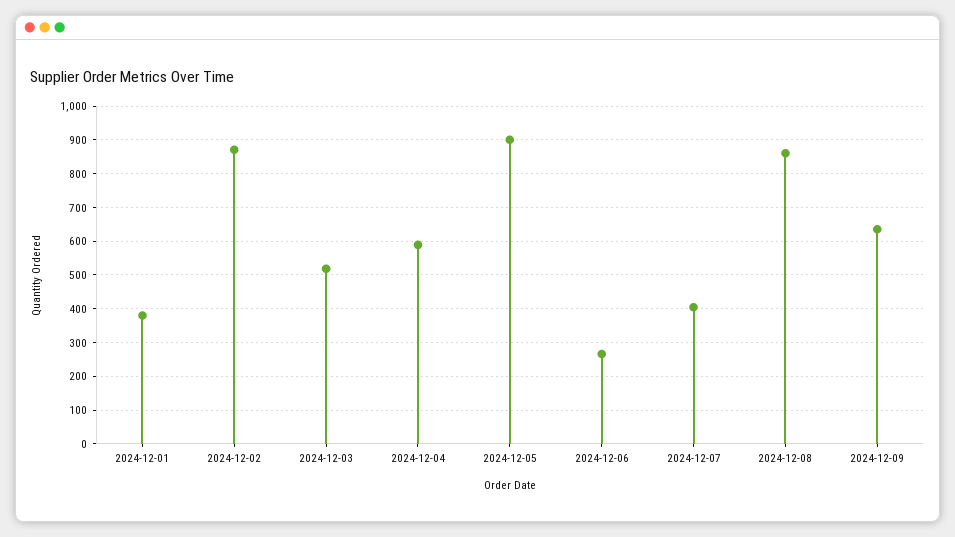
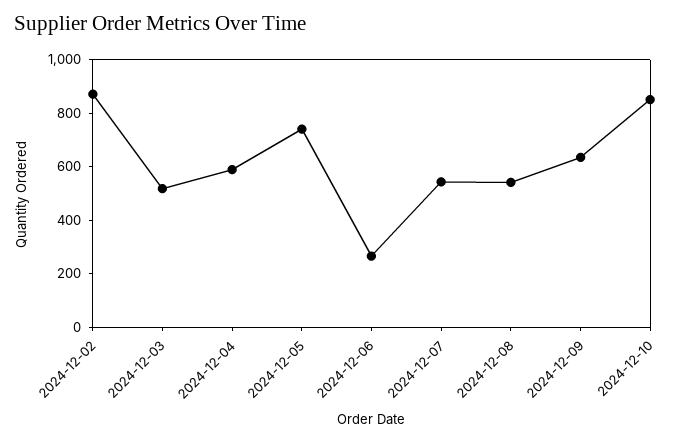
2024-12-01: 380 -> none
2024-12-05: 900 -> 750
2024-12-07: 400 -> 550
2024-12-08: 860 -> 550
2024-12-10: none -> 850

